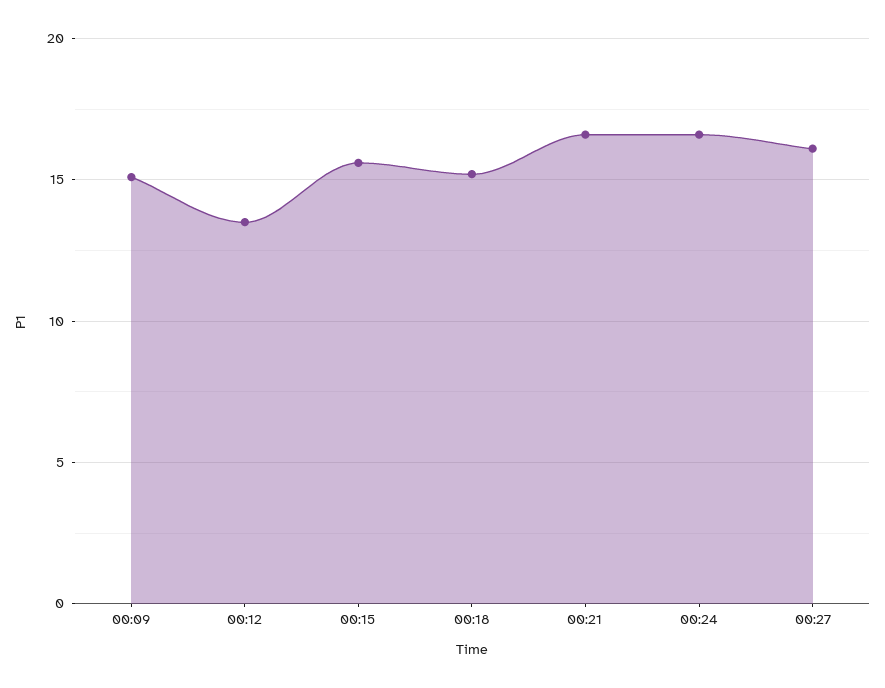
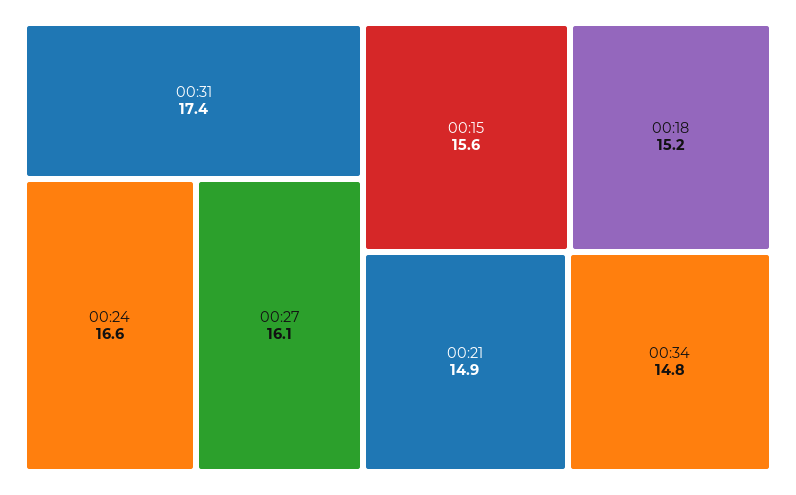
00:09: 15 -> none
00:12: 13.5 -> none
00:21: 16.5 -> 14.9
00:31: none -> 17.4
00:34: none -> 14.8

